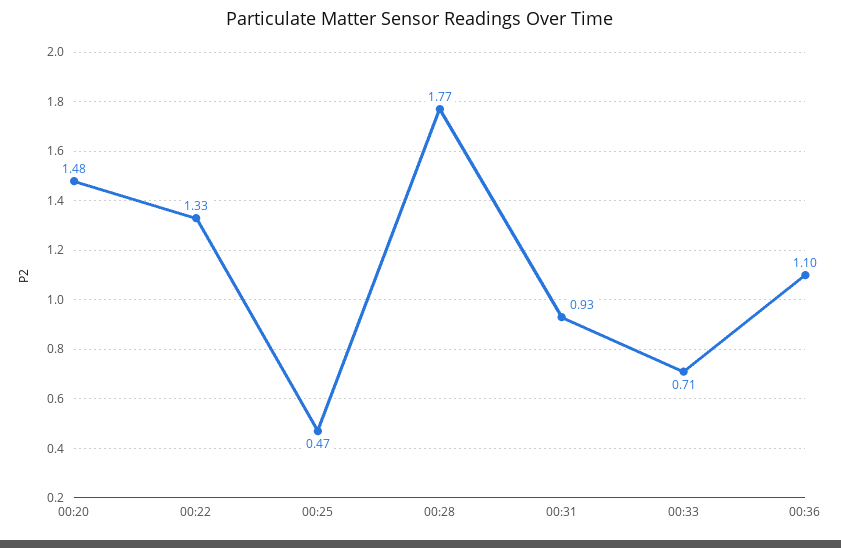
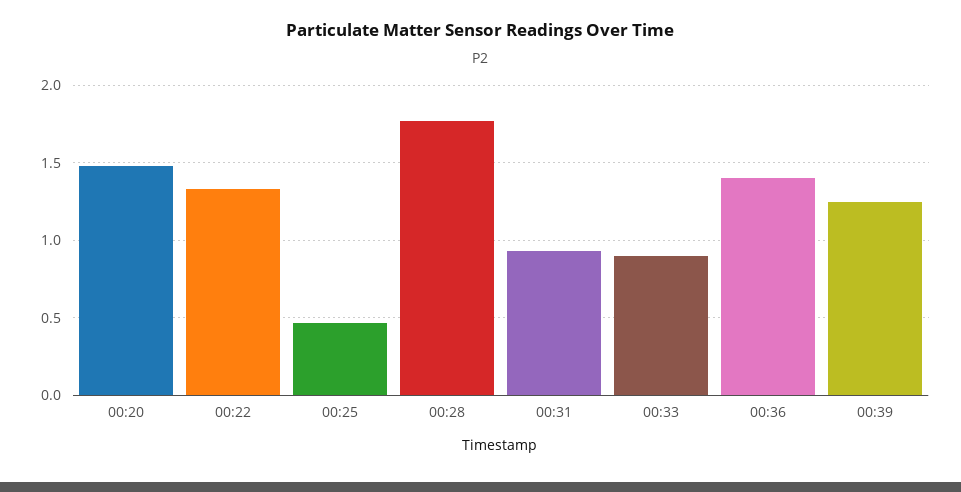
00:33: 0.71 -> 0.9
00:36: 1.1 -> 1.4
00:39: none -> 1.25

